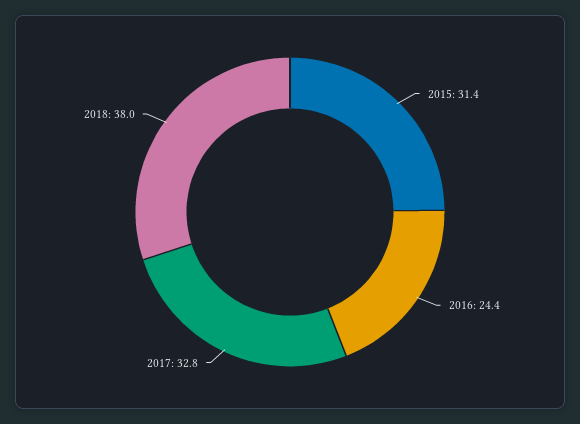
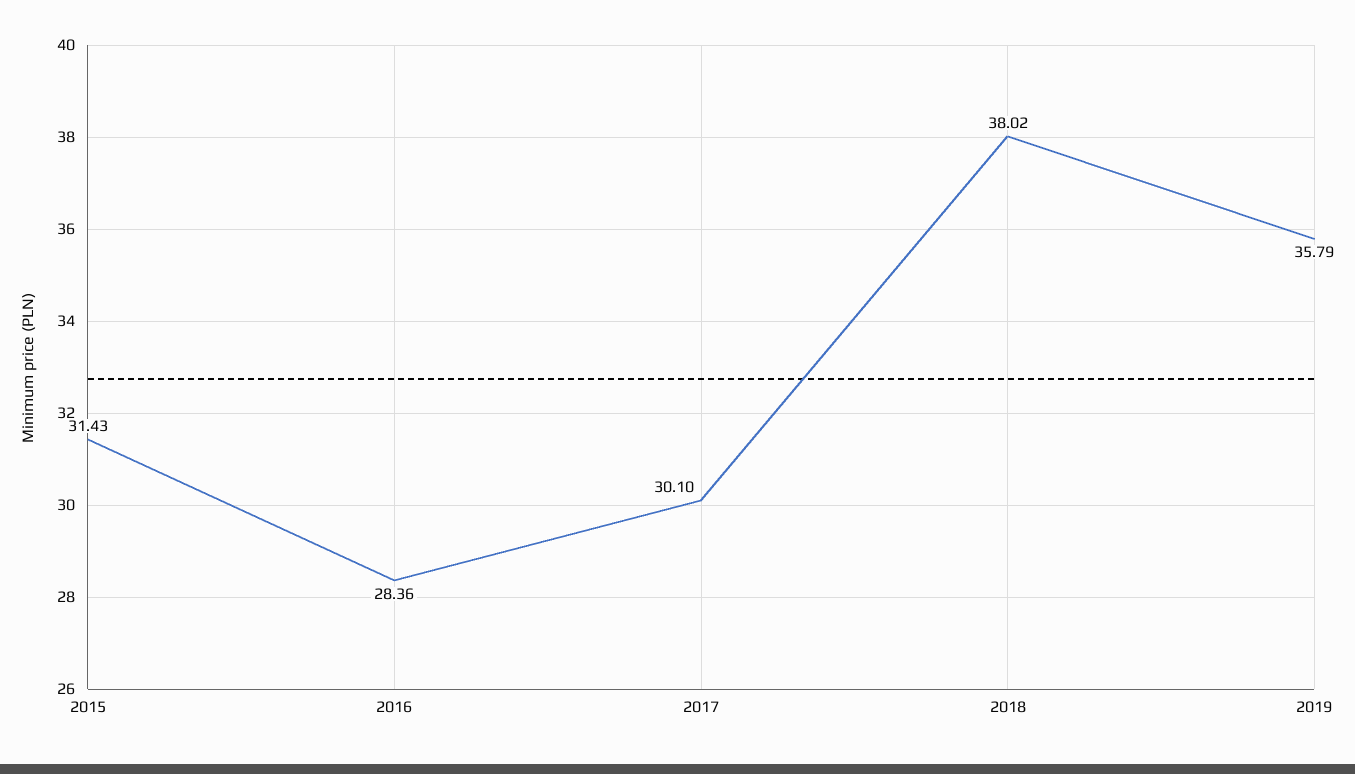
2016: 24.4 -> 28.36
2017: 32.8 -> 30.1
2019: none -> 35.79

